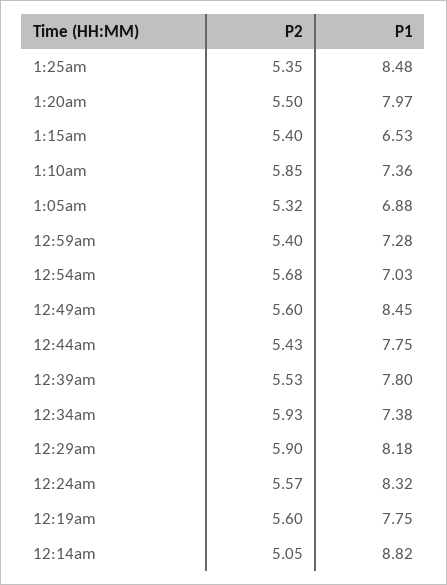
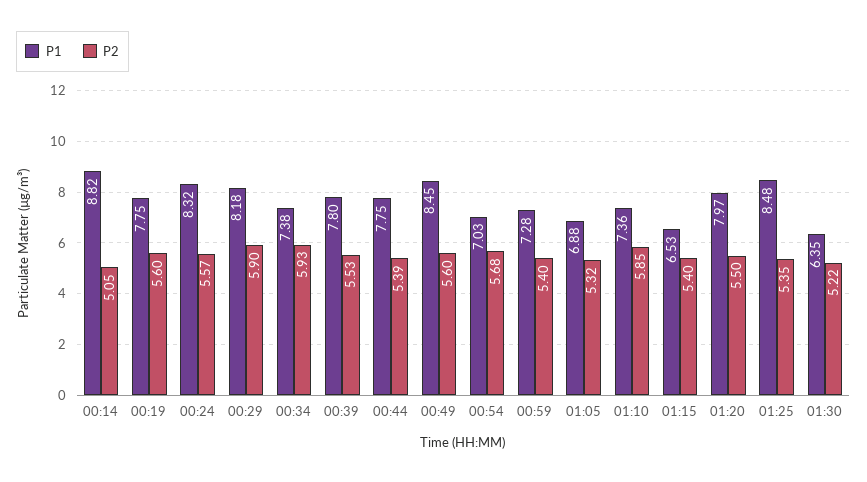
P2, 12:44am: 5.43 -> 5.39
P1, 01:30: none -> 6.35
P2, 01:30: none -> 5.22

